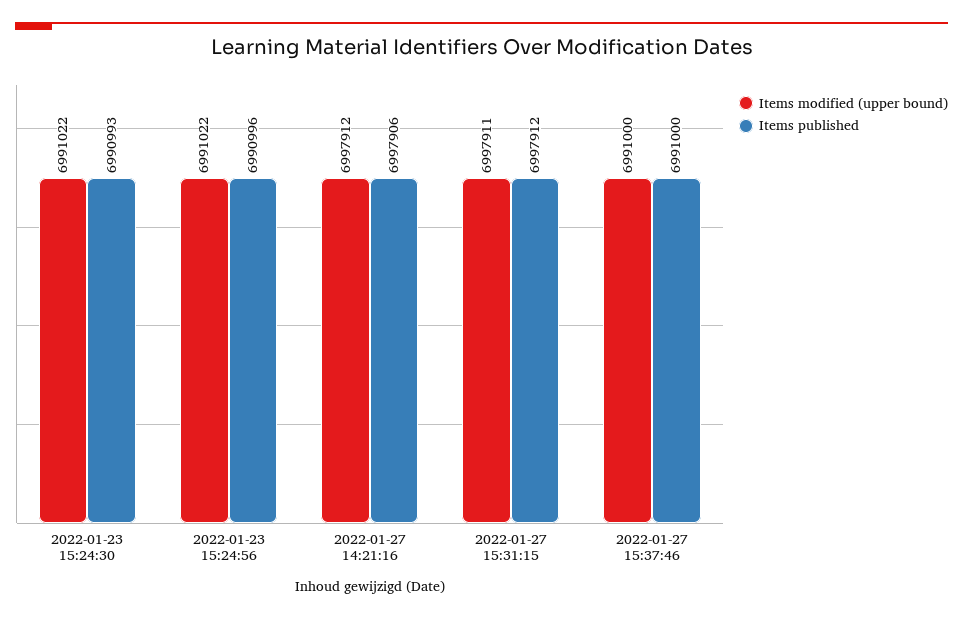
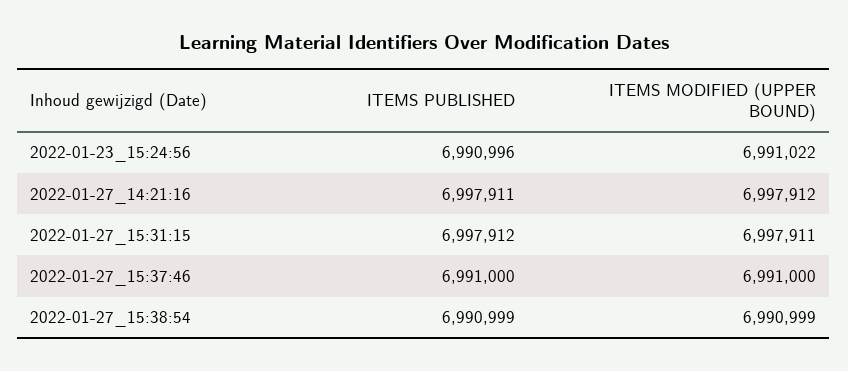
Items modified (upper bound), 2022-01-23 15:24:30: 6991022 -> none
Items published, 2022-01-23 15:24:30: 6990993 -> none
Items published, 2022-01-27 14:21:16: 6997906 -> 6997911
Items published, 2022-01-27_15:38:54: none -> 6990999
Items modified (upper bound), 2022-01-27_15:38:54: none -> 6990999

